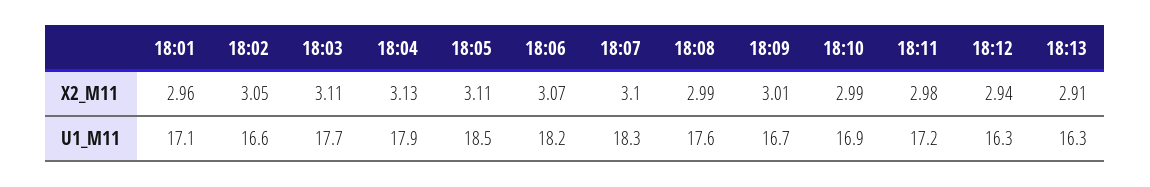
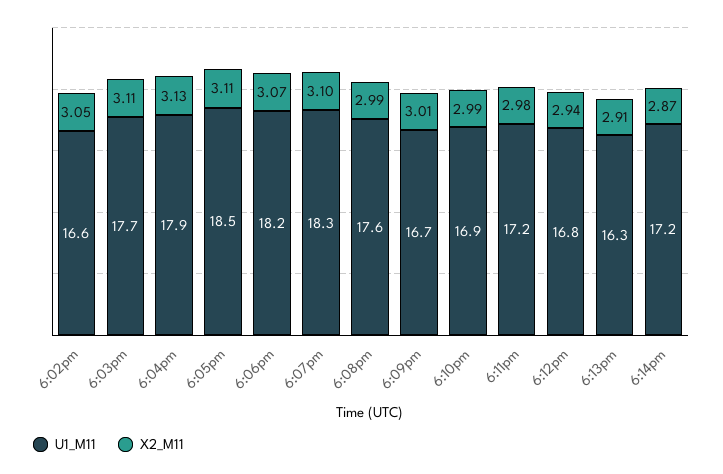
X2_M11, 18:01: 2.96 -> none
U1_M11, 18:01: 17.1 -> none
U1_M11, 18:12: 16.3 -> 16.8
U1_M11, 6:14pm: none -> 17.2
X2_M11, 6:14pm: none -> 2.87

